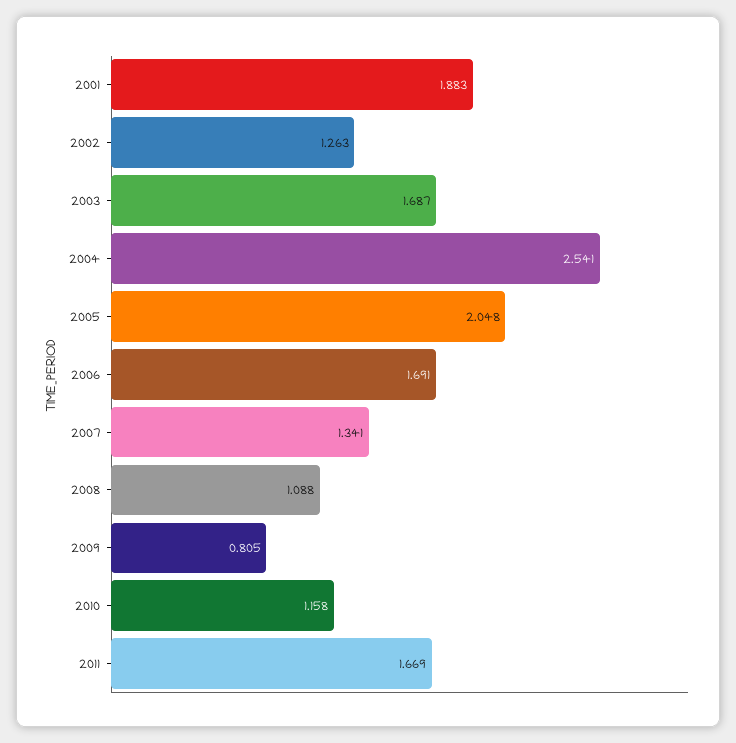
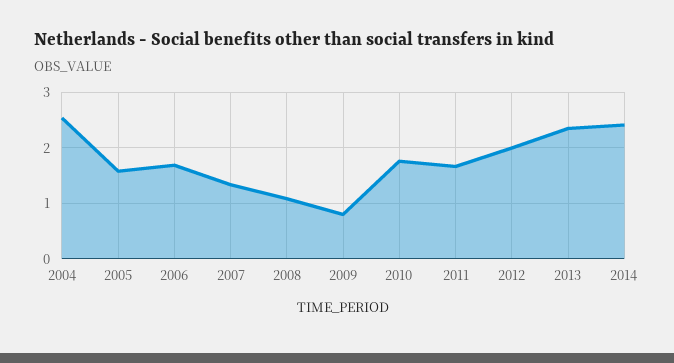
2001: 1.883 -> none
2002: 1.263 -> none
2003: 1.687 -> none
2005: 2.048 -> 1.6
2010: 1.158 -> 1.8
2012: none -> 2
2013: none -> 2.4
2014: none -> 2.4

